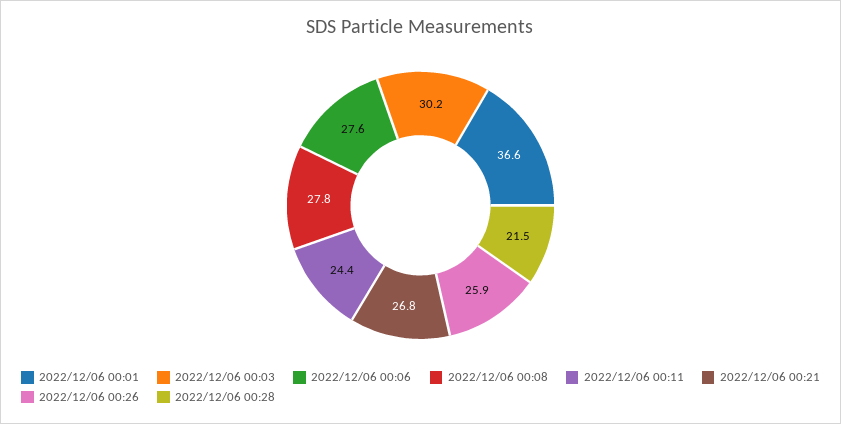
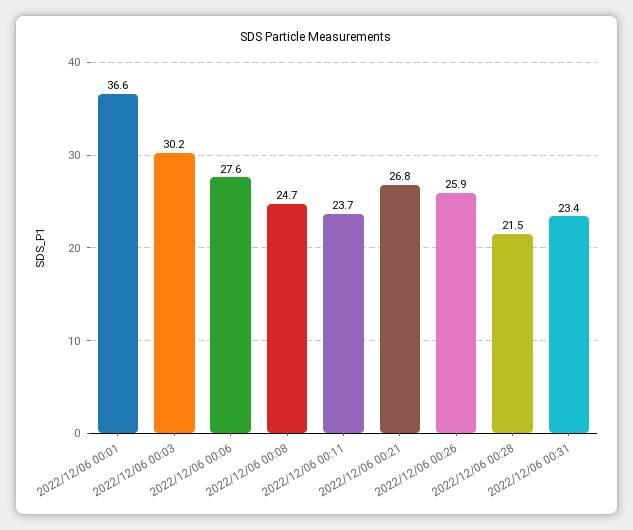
2022/12/06 00:08: 27.8 -> 24.7
2022/12/06 00:11: 24.4 -> 23.7
2022/12/06 00:31: none -> 23.4

